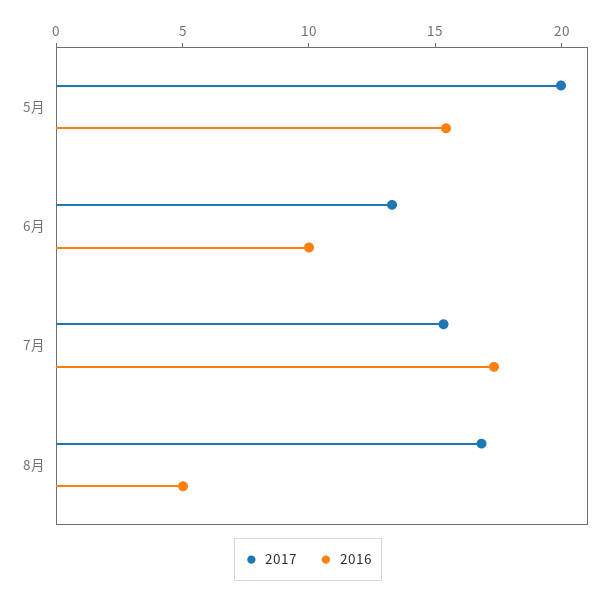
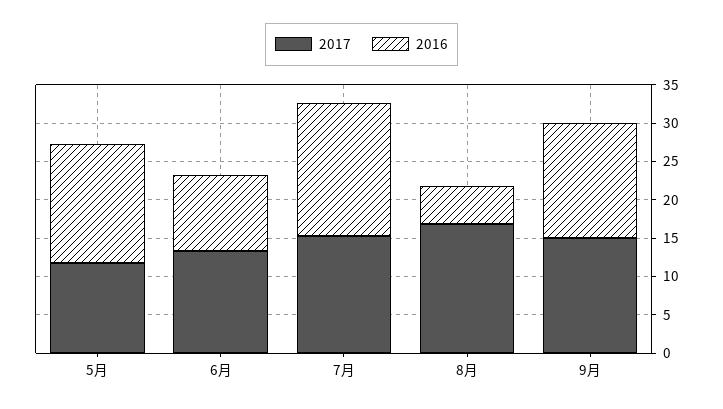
2017, 5月: 20 -> 12.5
2017, 9月: none -> 15
2016, 9月: none -> 15

